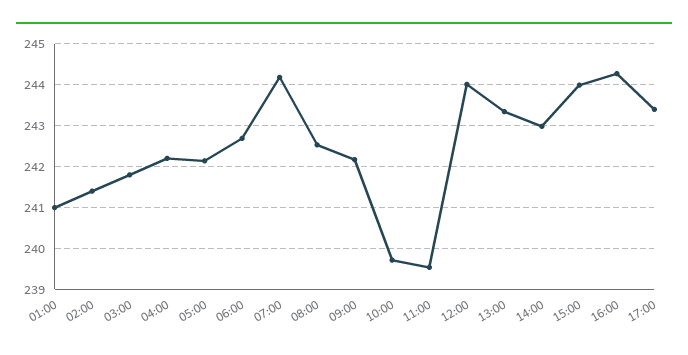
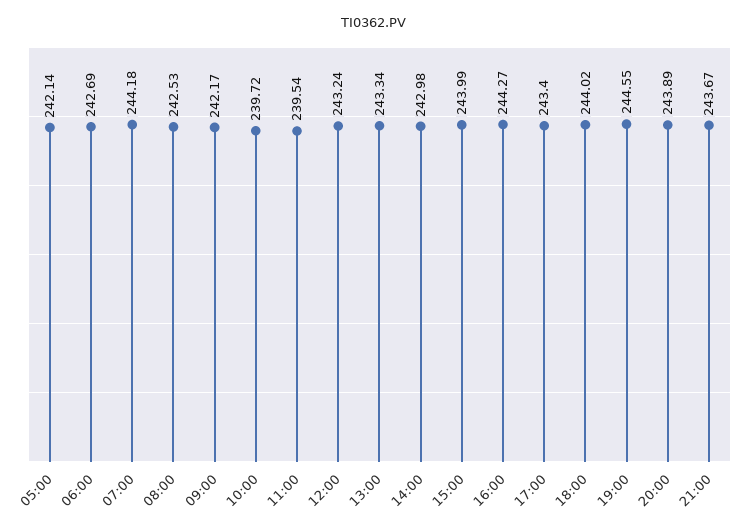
01:00: 241 -> none
02:00: 241.4 -> none
03:00: 241.8 -> none
04:00: 242.2 -> none
12:00: 244 -> 243.24
18:00: none -> 244.02
19:00: none -> 244.55
20:00: none -> 243.89
21:00: none -> 243.67

